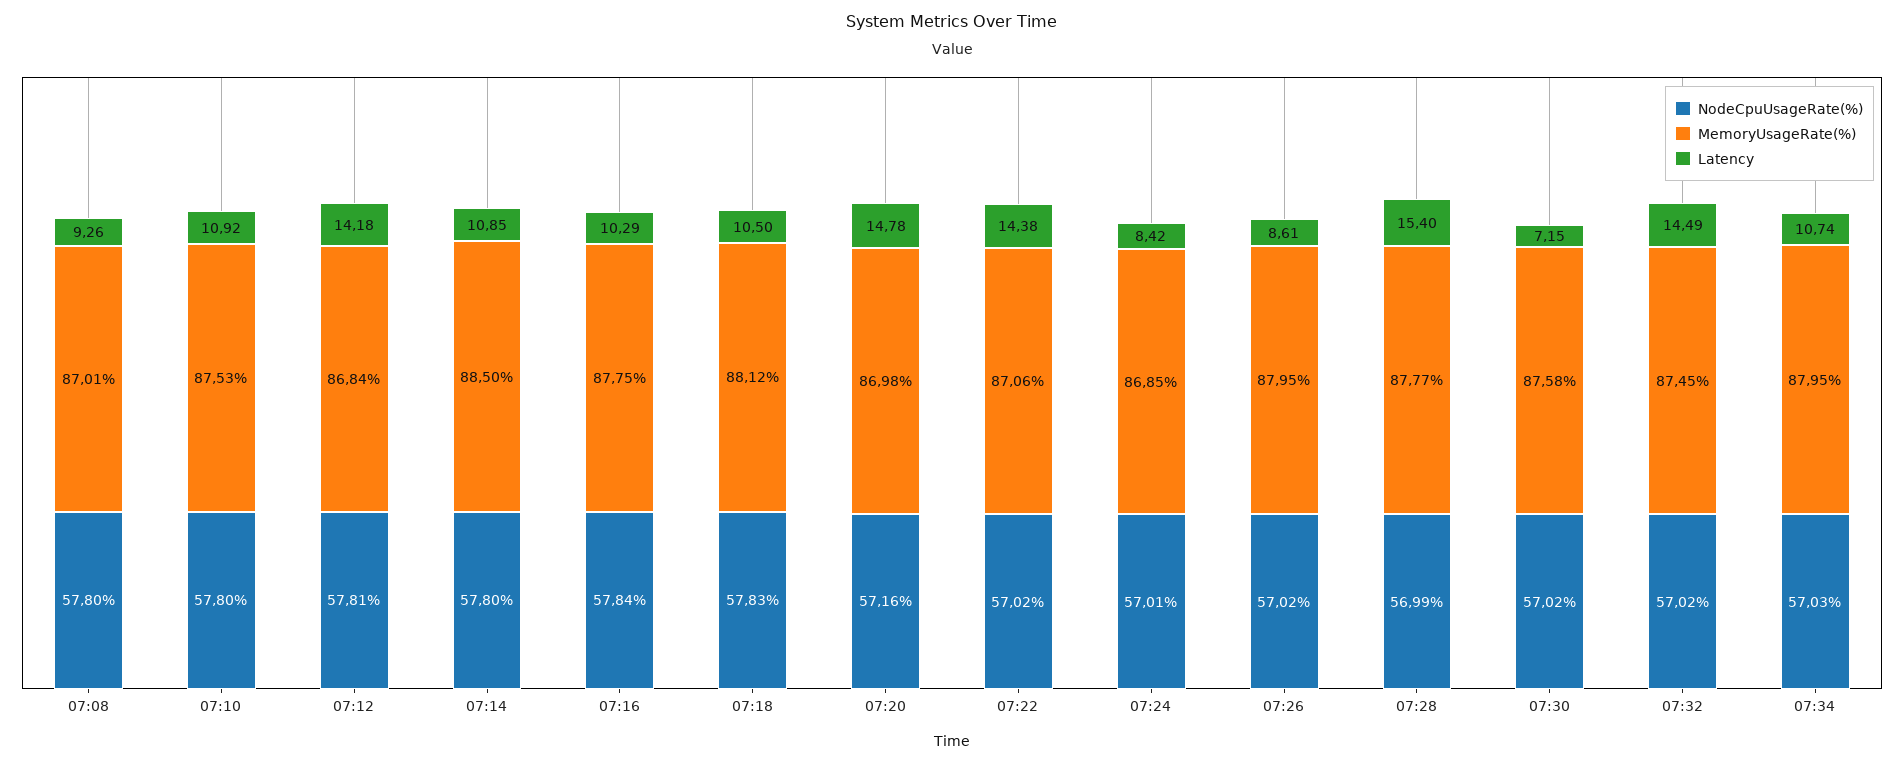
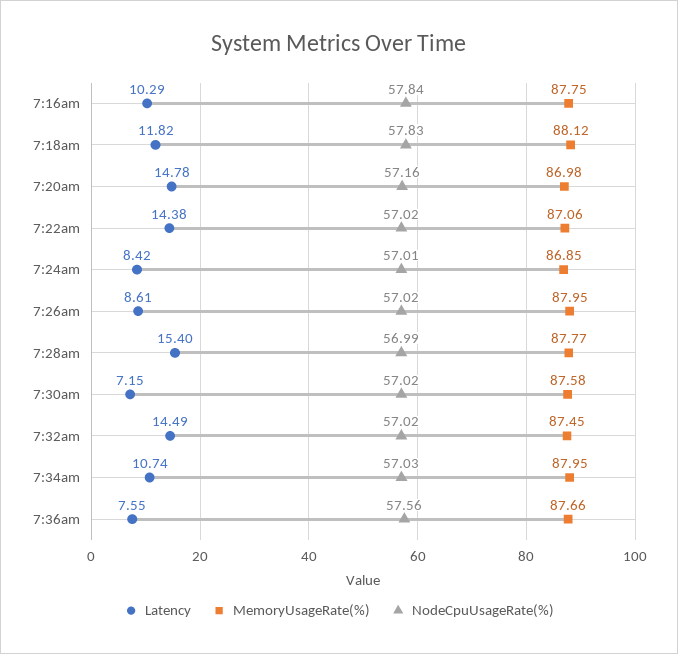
NodeCpuUsageRate(%), 07:08: 57.8 -> none
MemoryUsageRate(%), 07:08: 87.01 -> none
Latency, 07:08: 9.26 -> none
NodeCpuUsageRate(%), 07:10: 57.8 -> none
MemoryUsageRate(%), 07:10: 87.53 -> none
Latency, 07:10: 10.92 -> none
NodeCpuUsageRate(%), 07:12: 57.81 -> none
MemoryUsageRate(%), 07:12: 86.84 -> none
Latency, 07:12: 14.18 -> none
NodeCpuUsageRate(%), 07:14: 57.8 -> none
MemoryUsageRate(%), 07:14: 88.5 -> none
Latency, 07:14: 10.85 -> none
Latency, 07:18: 10.5 -> 11.82
Latency, 7:36am: none -> 7.55
MemoryUsageRate(%), 7:36am: none -> 87.66
NodeCpuUsageRate(%), 7:36am: none -> 57.56

